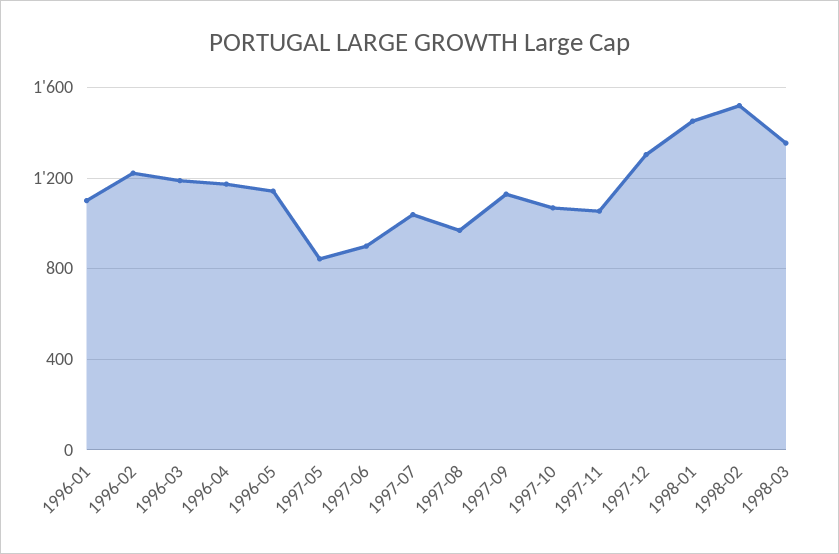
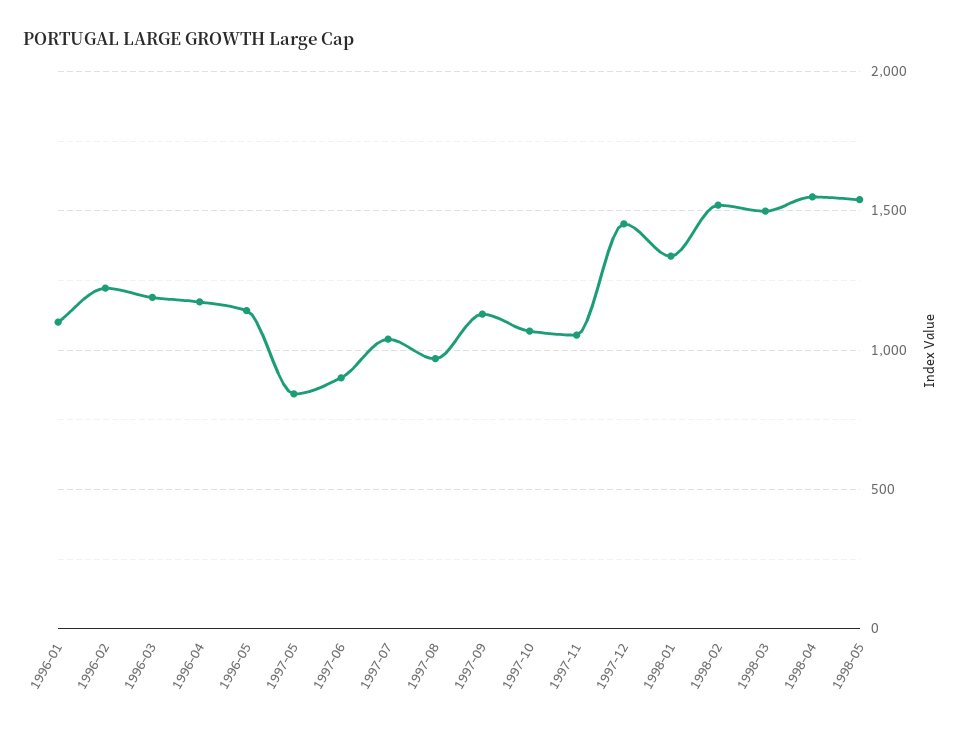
1997-12: 1300 -> 1450
1998-01: 1450 -> 1350
1998-03: 1350 -> 1500
1998-04: none -> 1550
1998-05: none -> 1550

